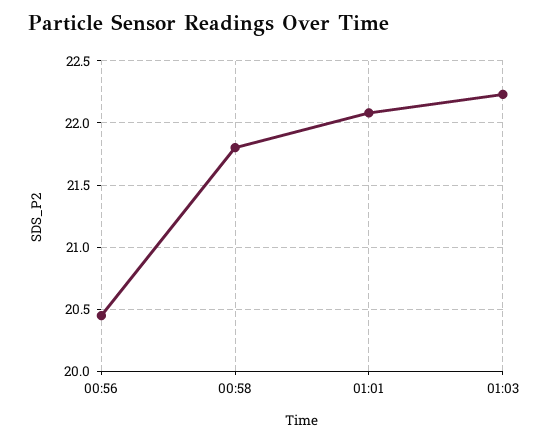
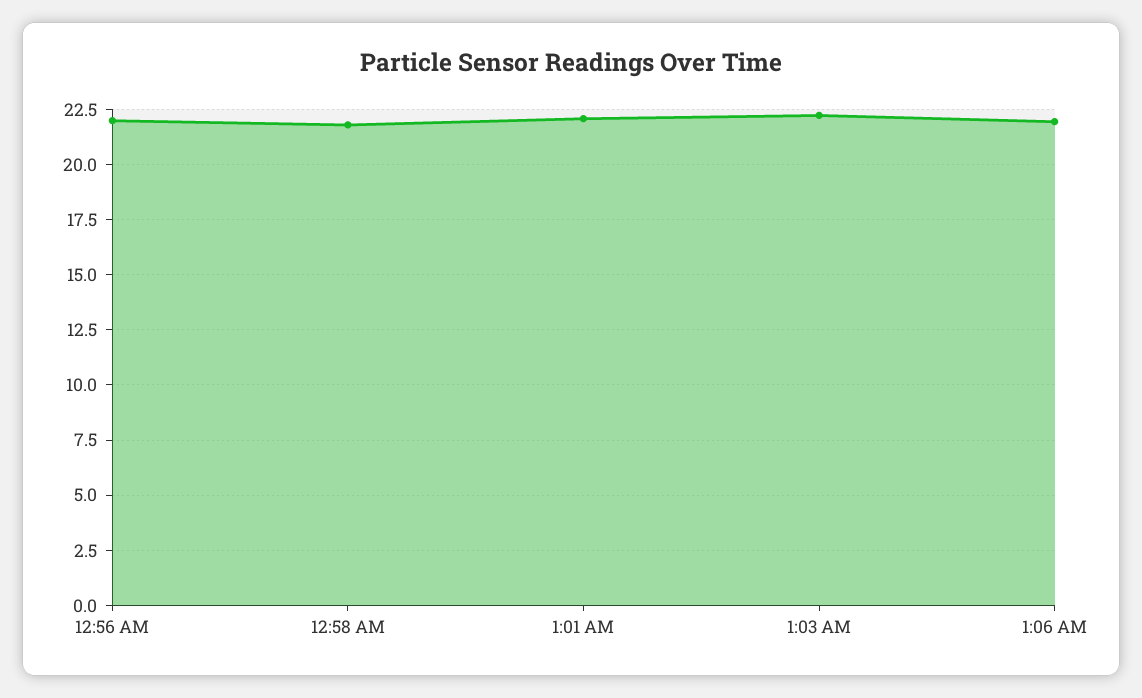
00:56: 20.45 -> 22
1:06 AM: none -> 22

